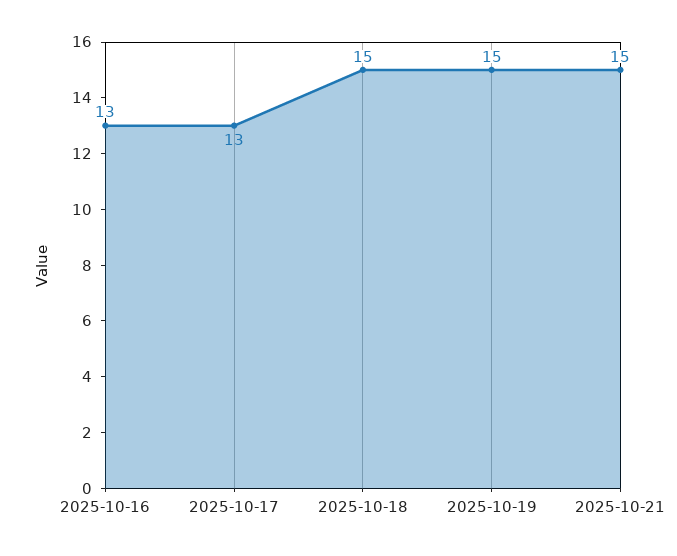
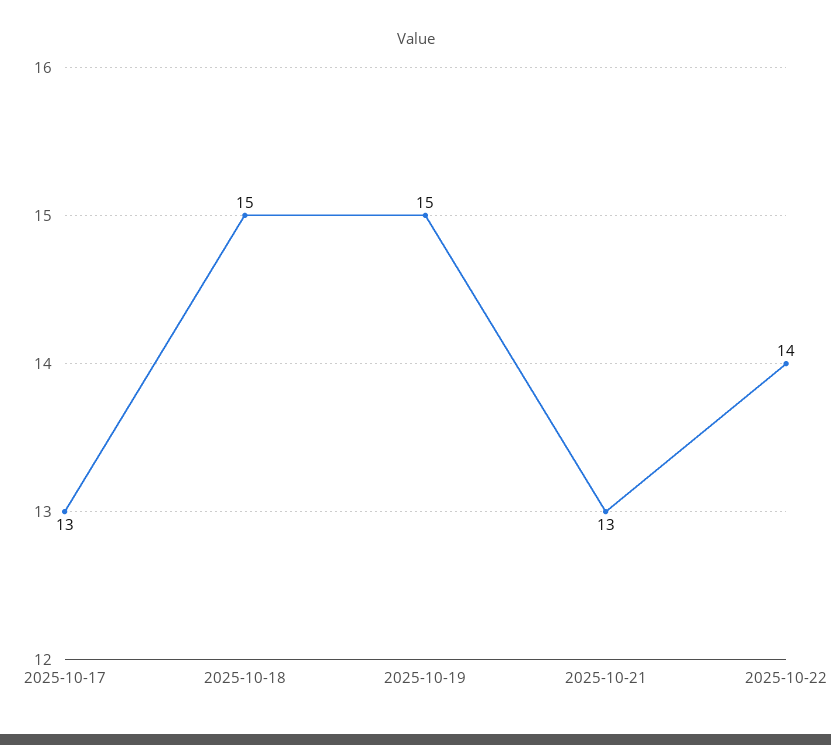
2025-10-16: 13 -> none
2025-10-21: 15 -> 13
2025-10-22: none -> 14

